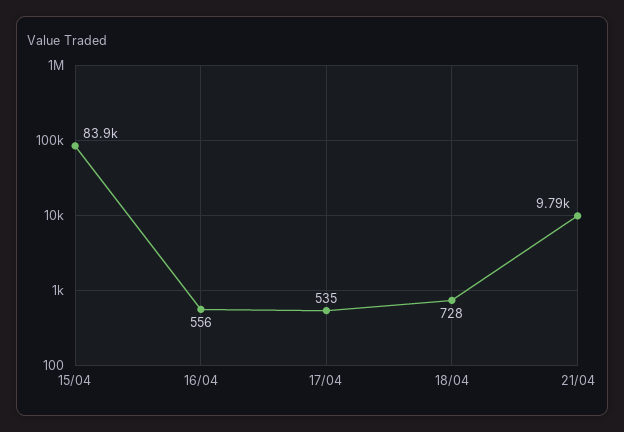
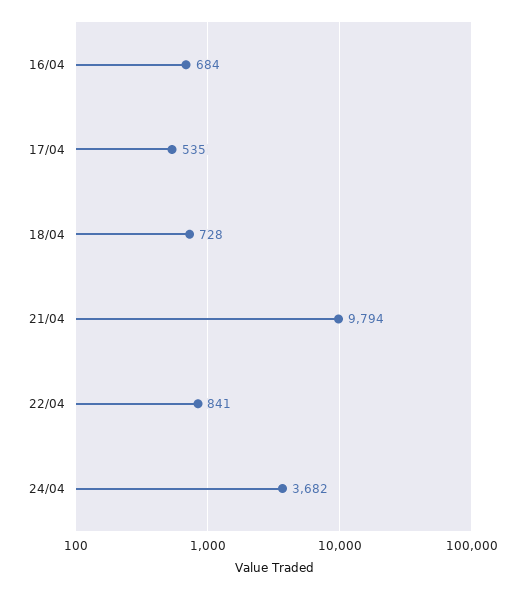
15/04: 83900 -> none
16/04: 556 -> 684
22/04: none -> 841
24/04: none -> 3682

